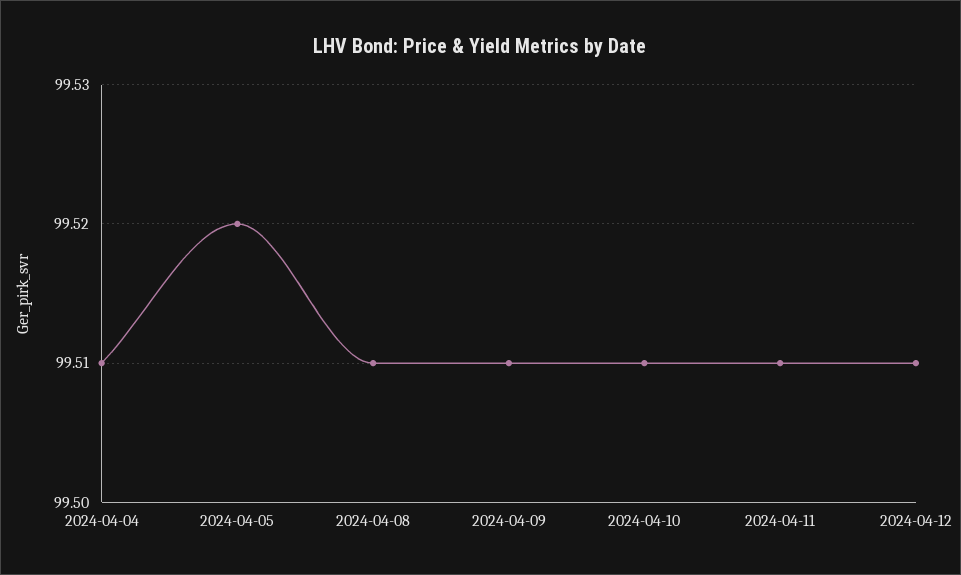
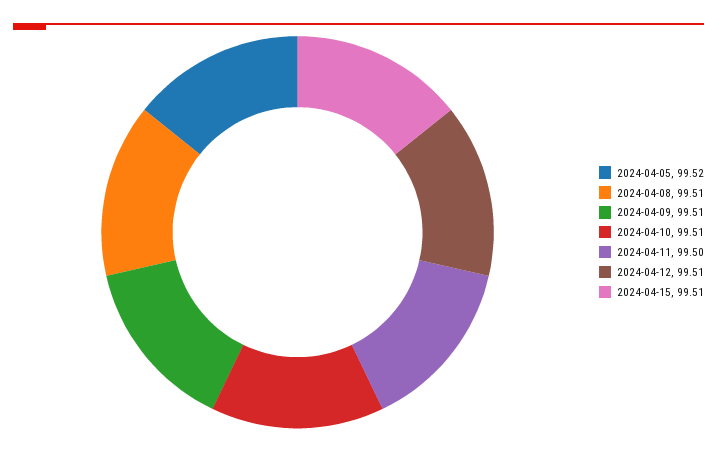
2024-04-04: 99.51 -> none
2024-04-11: 99.51 -> 99.5
2024-04-15: none -> 99.51

